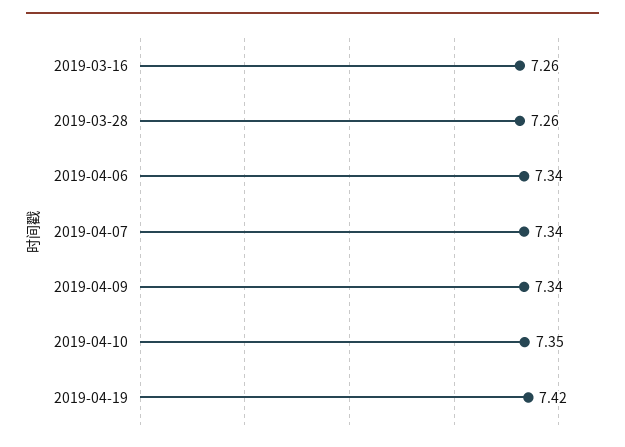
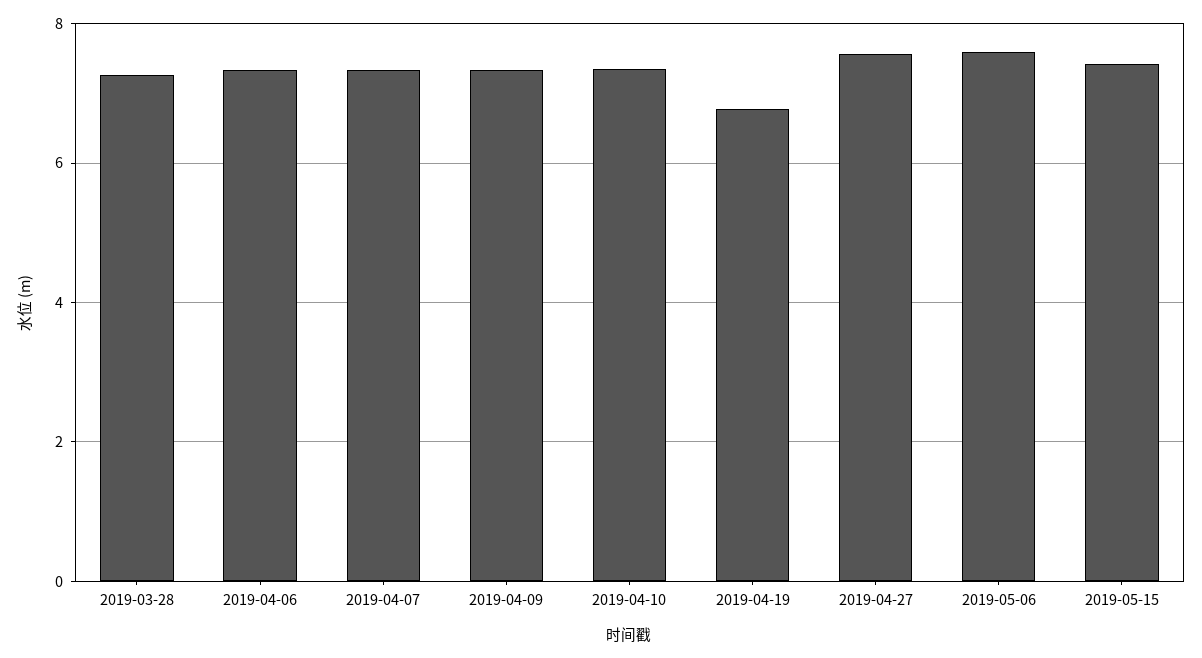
2019-03-16: 7.26 -> none
2019-04-19: 7.42 -> 6.8
2019-04-27: none -> 7.6
2019-05-06: none -> 7.6
2019-05-15: none -> 7.4

